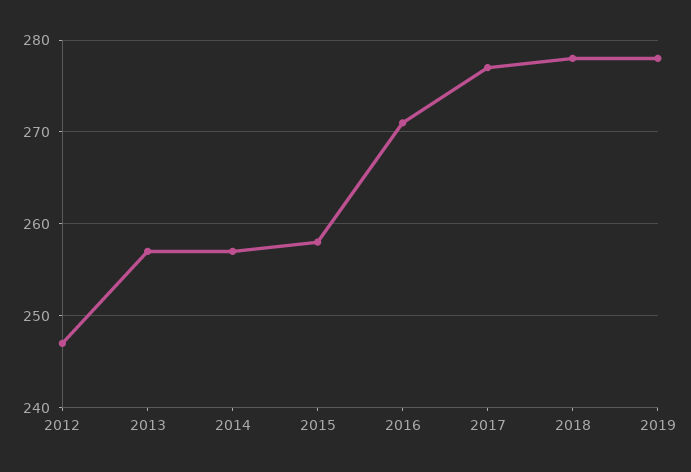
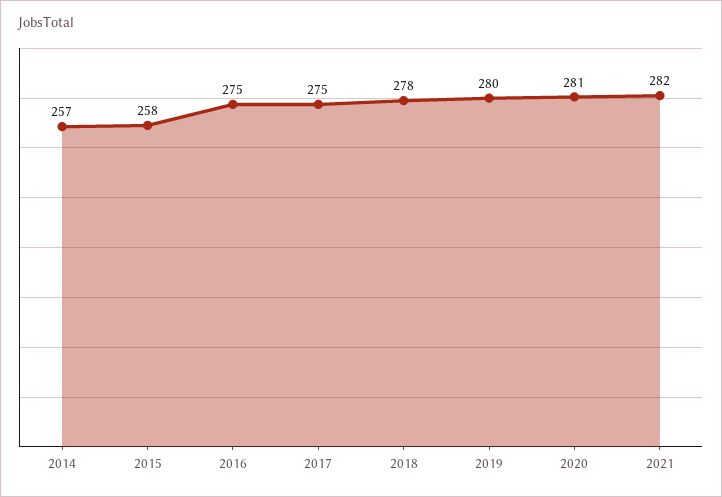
2012: 247 -> none
2013: 257 -> none
2016: 271 -> 275
2017: 277 -> 275
2019: 278 -> 280
2020: none -> 281
2021: none -> 282

